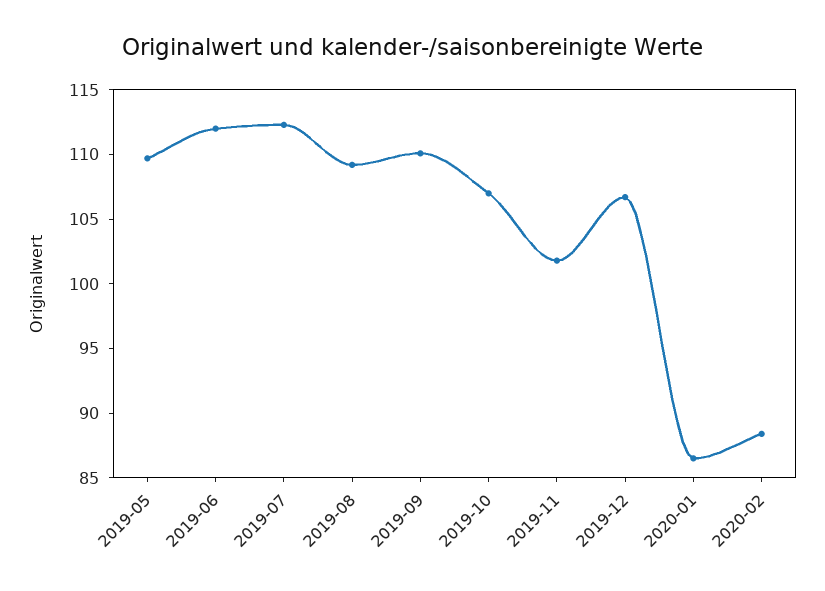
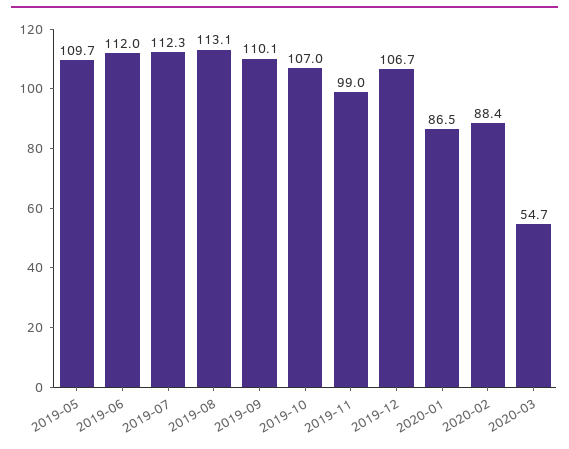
2019-08: 109 -> 113.1
2019-11: 102 -> 99
2020-03: none -> 54.7

